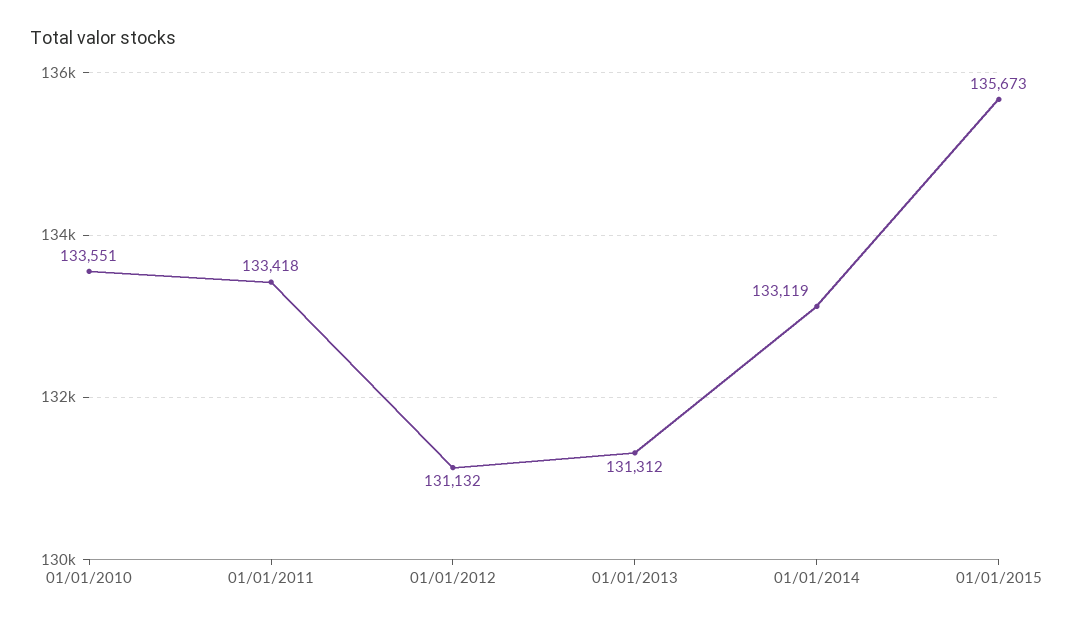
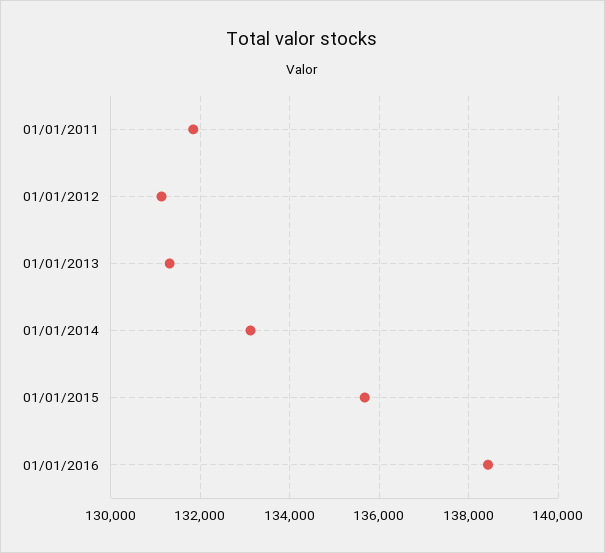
01/01/2010: 133551 -> none
01/01/2011: 133418 -> 131800
01/01/2016: none -> 138400

